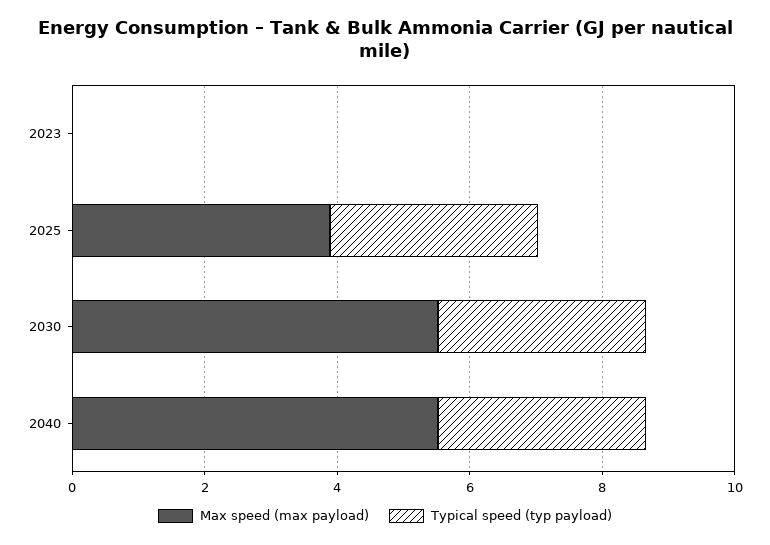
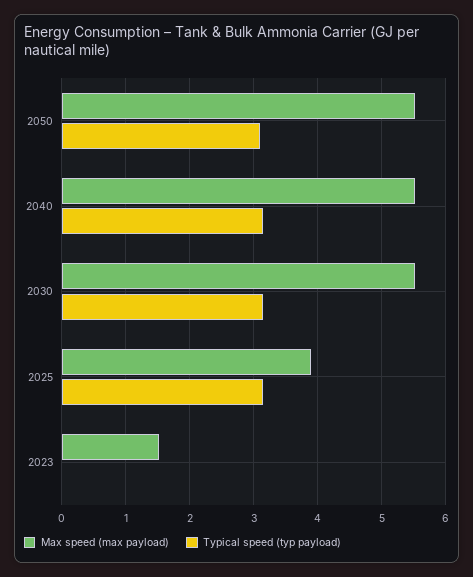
Max speed (max payload), 2023: 0 -> 1.5
Max speed (max payload), 2050: none -> 5.5
Typical speed (typ payload), 2050: none -> 3.1

